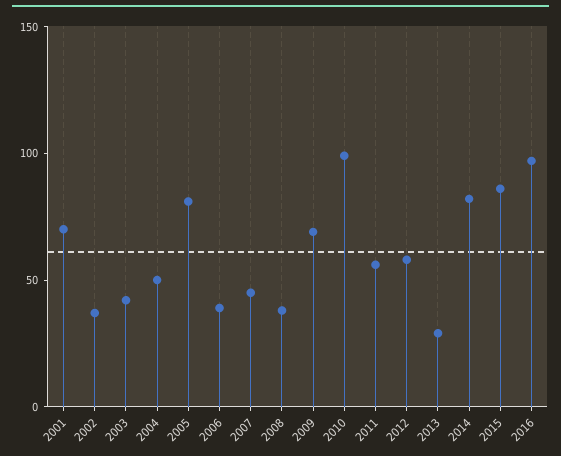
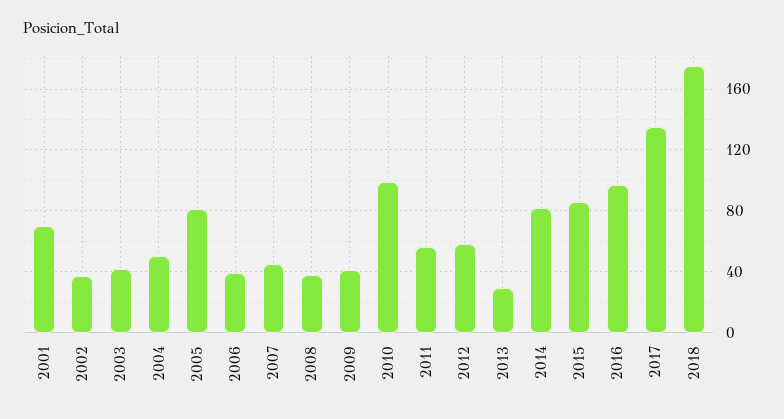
2009: 70 -> 40
2017: none -> 135
2018: none -> 175

